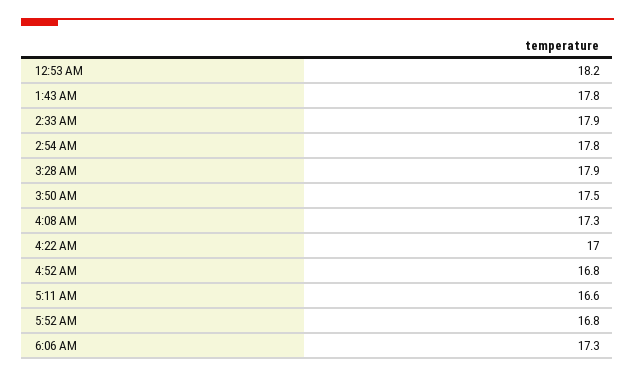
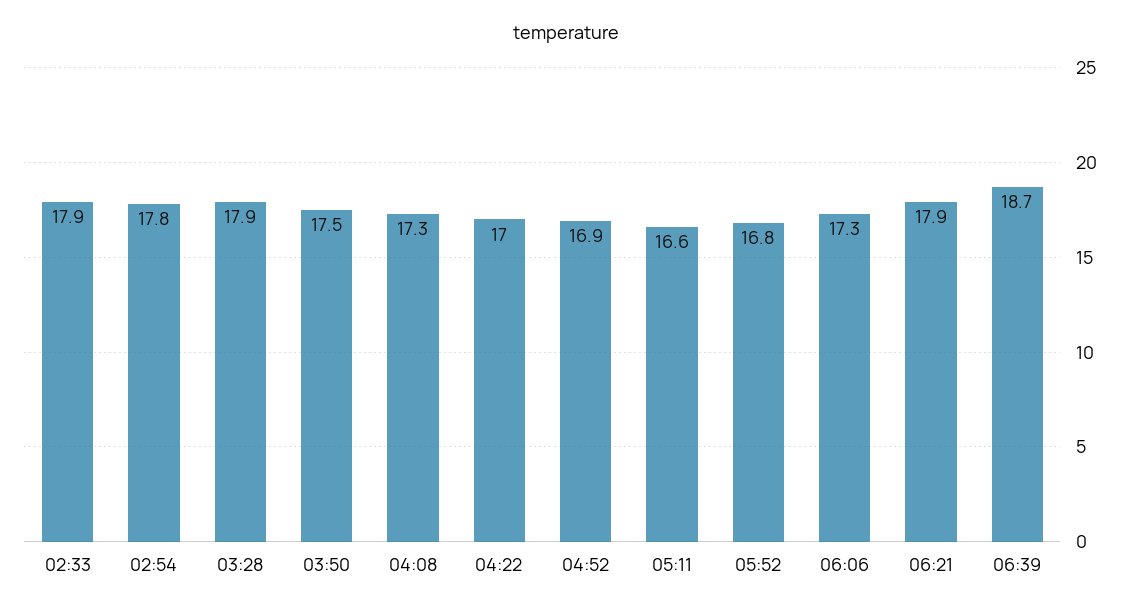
12:53 AM: 18.2 -> none
1:43 AM: 17.8 -> none
4:52 AM: 16.8 -> 16.9
06:21: none -> 17.9
06:39: none -> 18.7

